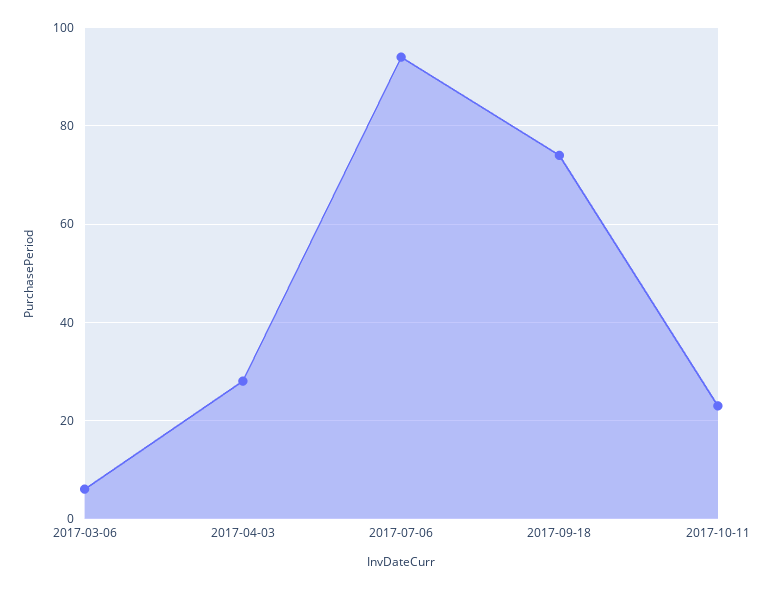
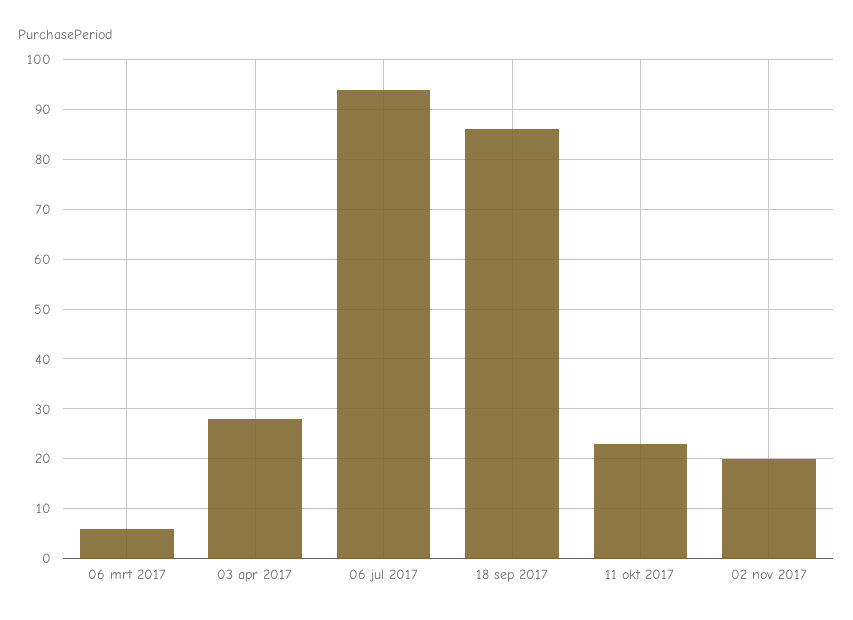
2017-09-18: 75 -> 85
02 nov 2017: none -> 20

